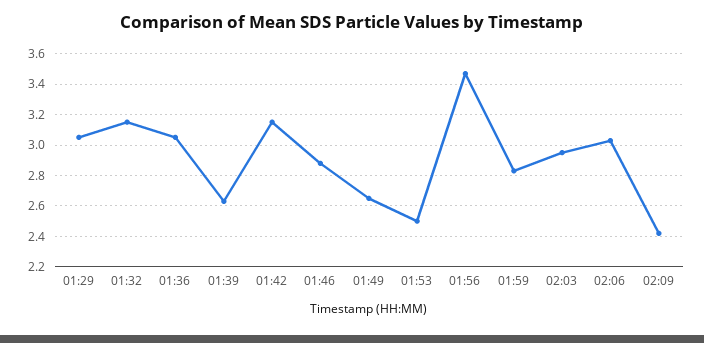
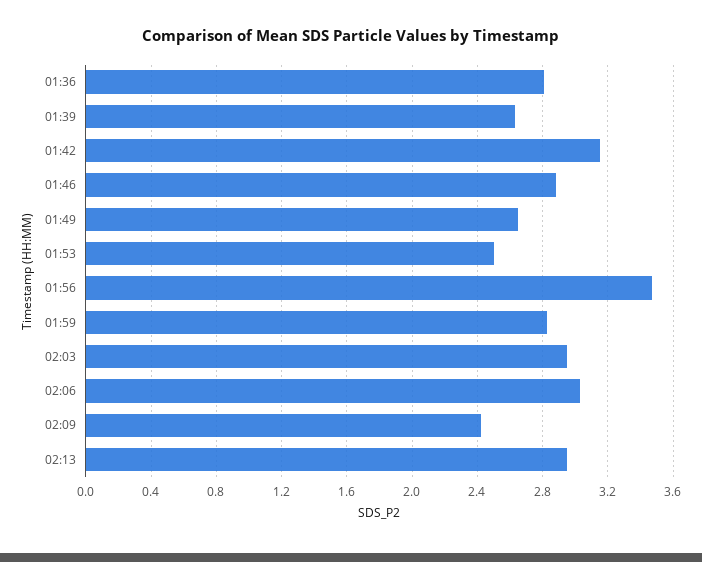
01:29: 3.05 -> none
01:32: 3.15 -> none
01:36: 3.05 -> 2.8
02:13: none -> 2.95

